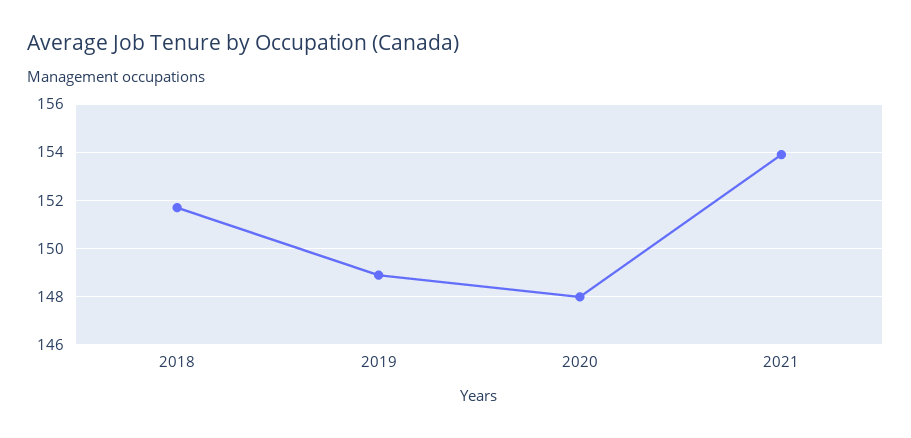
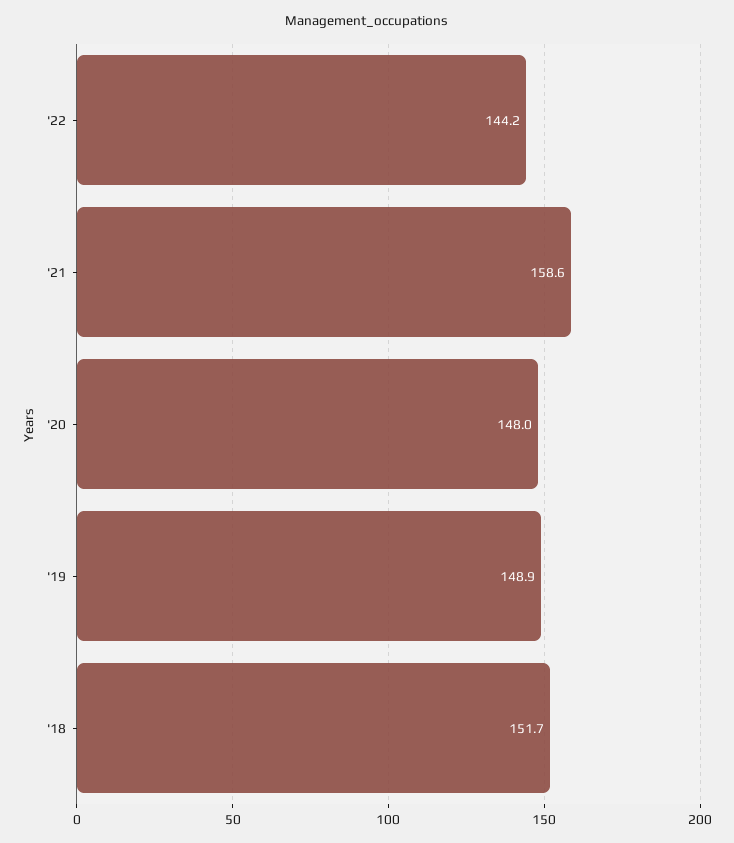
2021: 154 -> 158.6
'22: none -> 144.2

